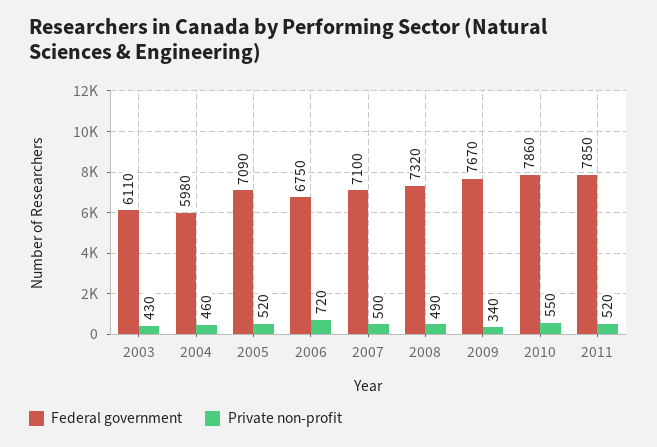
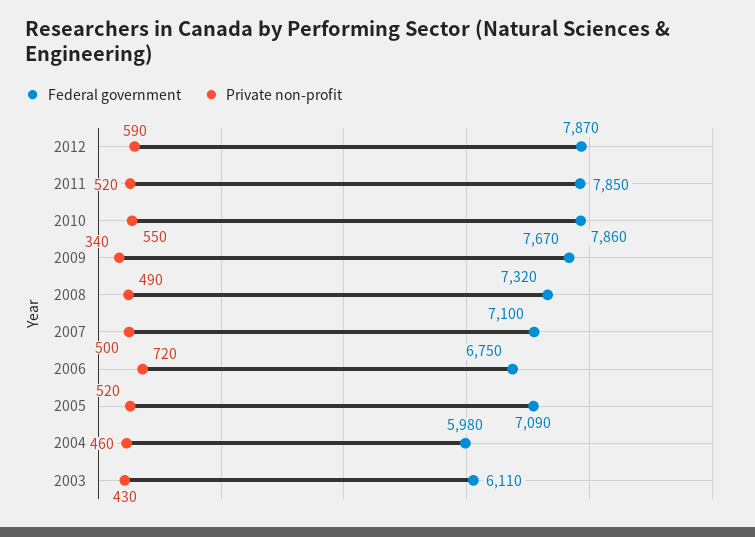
Federal government, 2012: none -> 7870
Private non-profit, 2012: none -> 590

